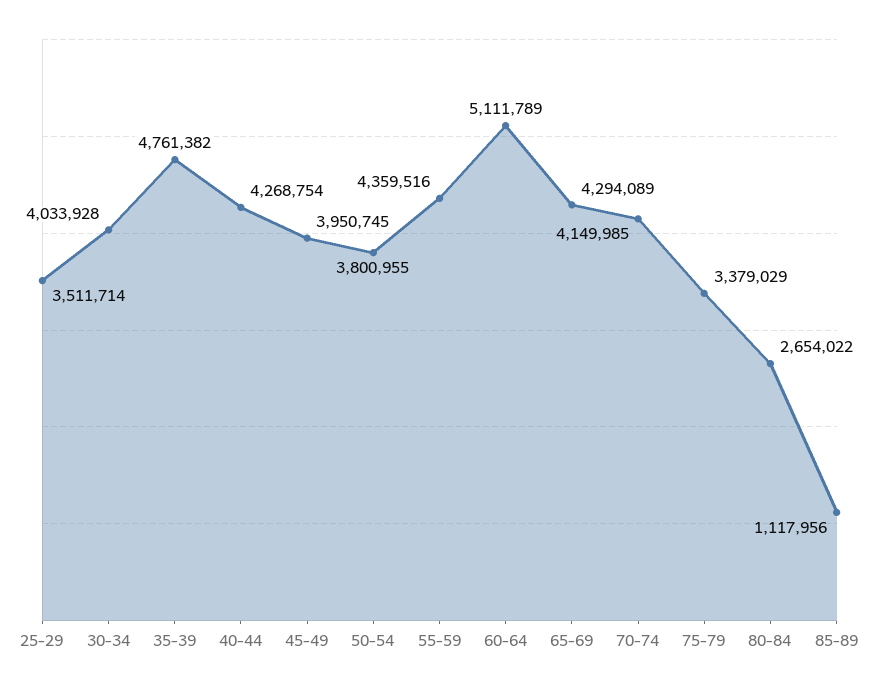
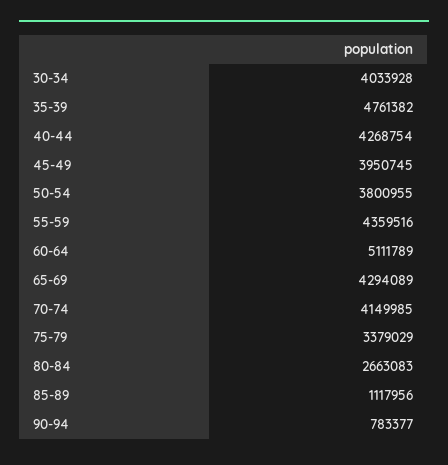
25-29: 3511714 -> none
80-84: 2654022 -> 2663083
90-94: none -> 783377

